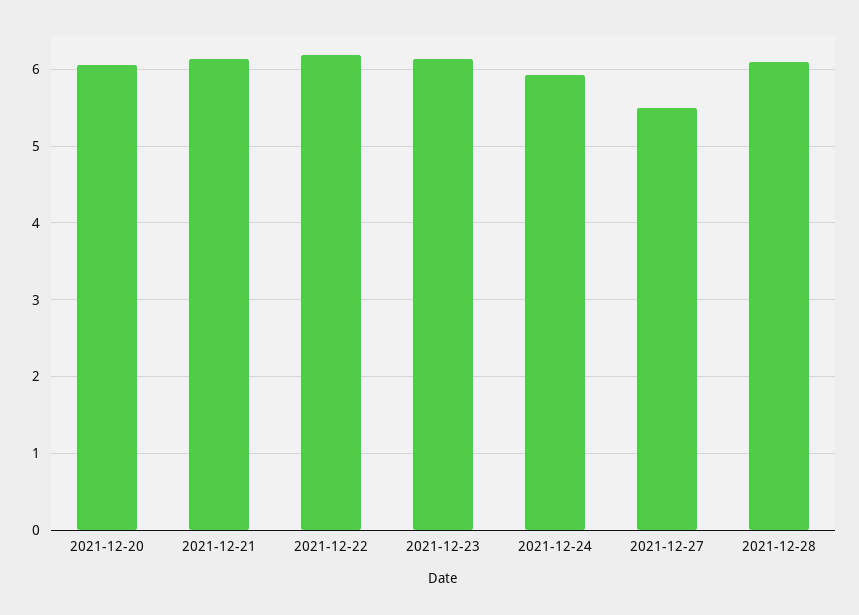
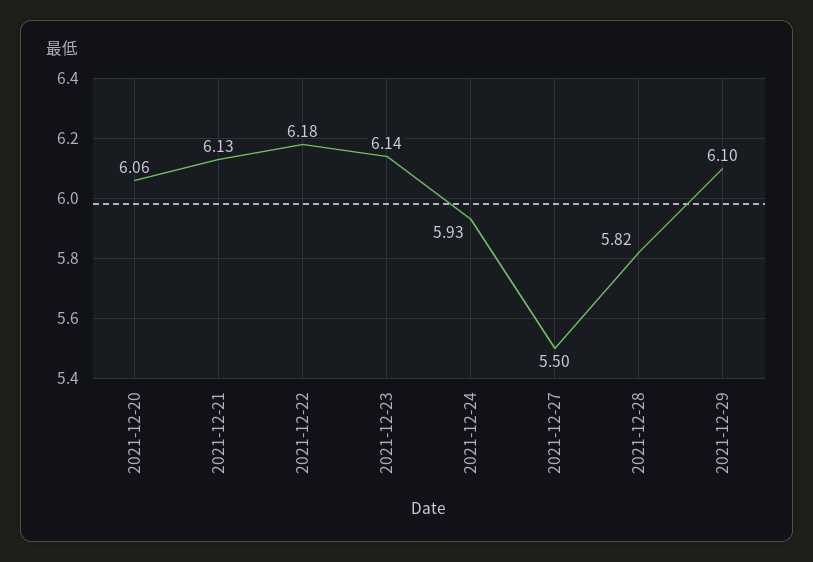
2021-12-28: 6.1 -> 5.82
2021-12-29: none -> 6.1

